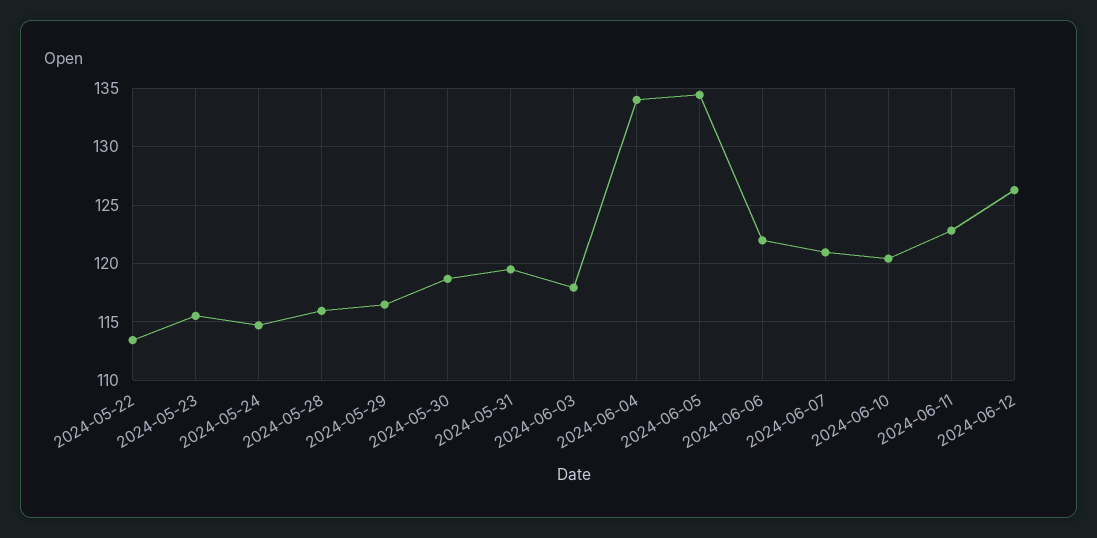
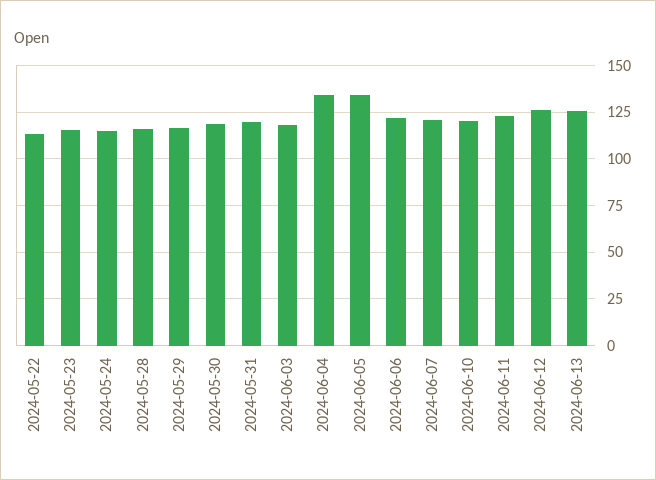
2024-06-13: none -> 125

